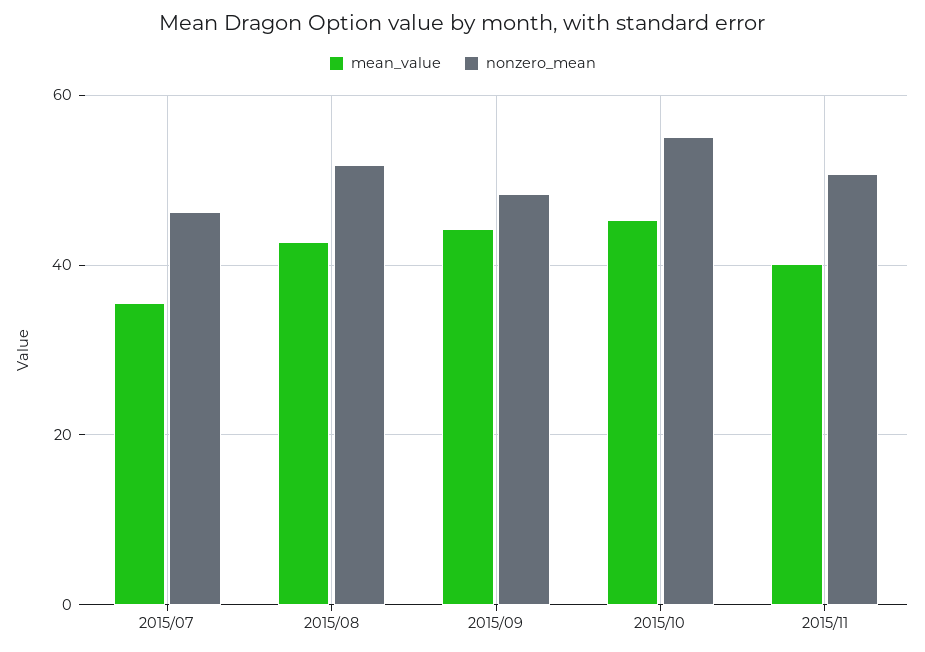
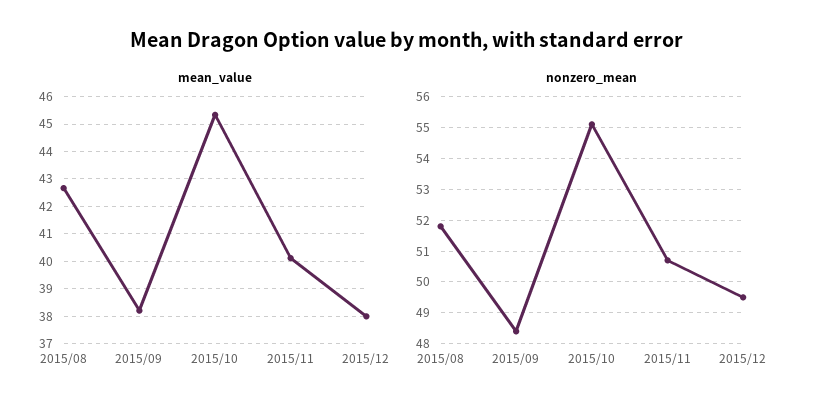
mean_value, 2015/07: 36 -> none
nonzero_mean, 2015/07: 46 -> none
mean_value, 2015/09: 44 -> 38.25
mean_value, 2015/12: none -> 38
nonzero_mean, 2015/12: none -> 49.5

